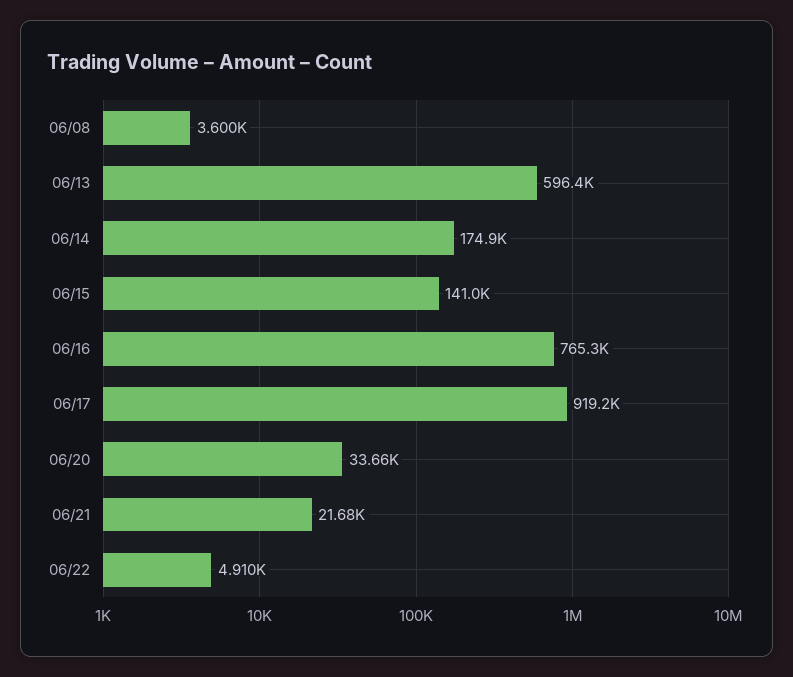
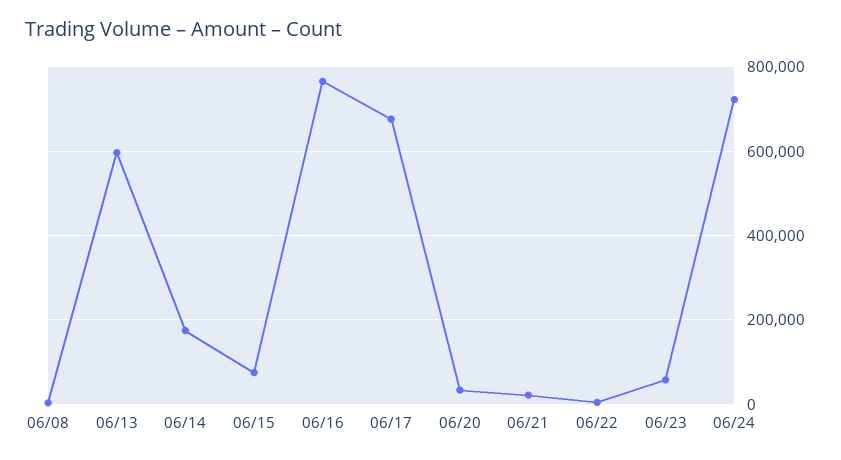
06/15: 141000 -> 80000
06/17: 919200 -> 680000
06/23: none -> 60000
06/24: none -> 720000

